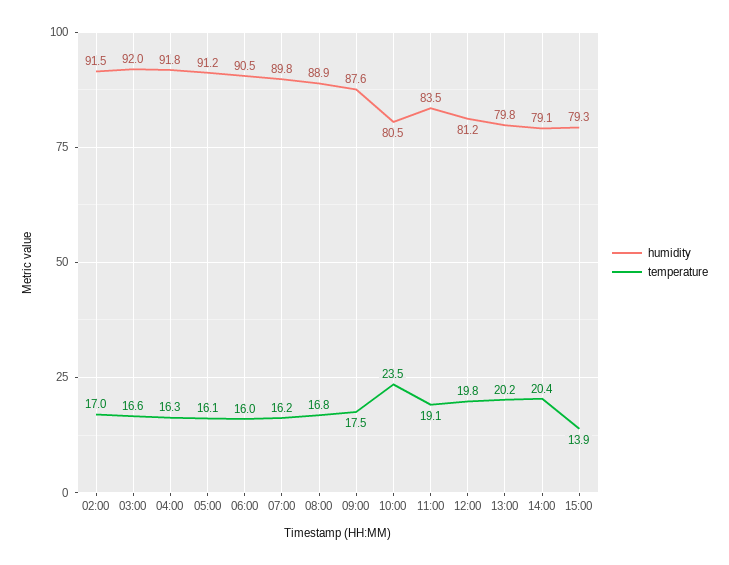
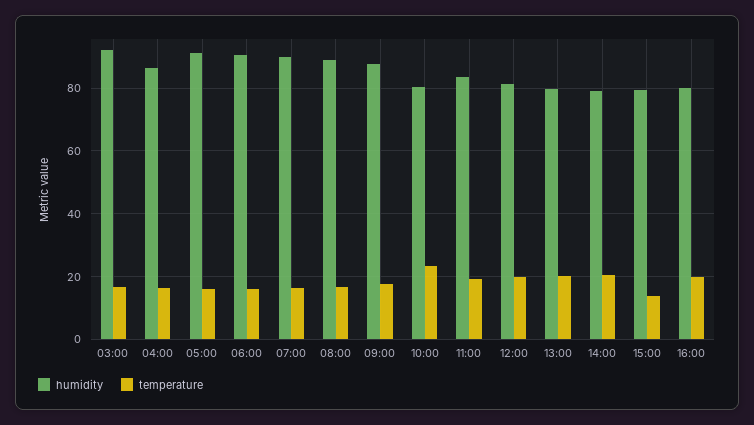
humidity, 02:00: 91.5 -> none
temperature, 02:00: 17 -> none
humidity, 04:00: 91.8 -> 86
humidity, 16:00: none -> 80
temperature, 16:00: none -> 20

